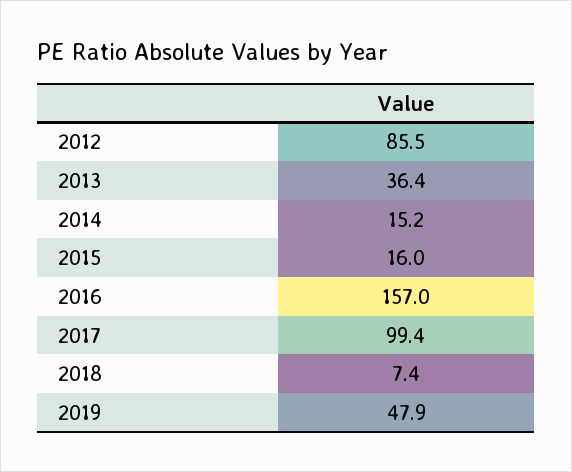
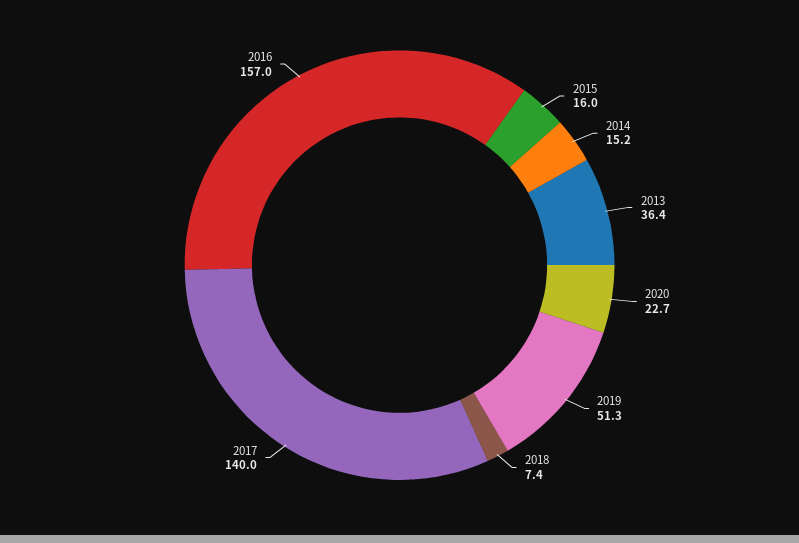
2012: 85.5 -> none
2017: 99.4 -> 140
2019: 47.9 -> 51.3
2020: none -> 22.7

